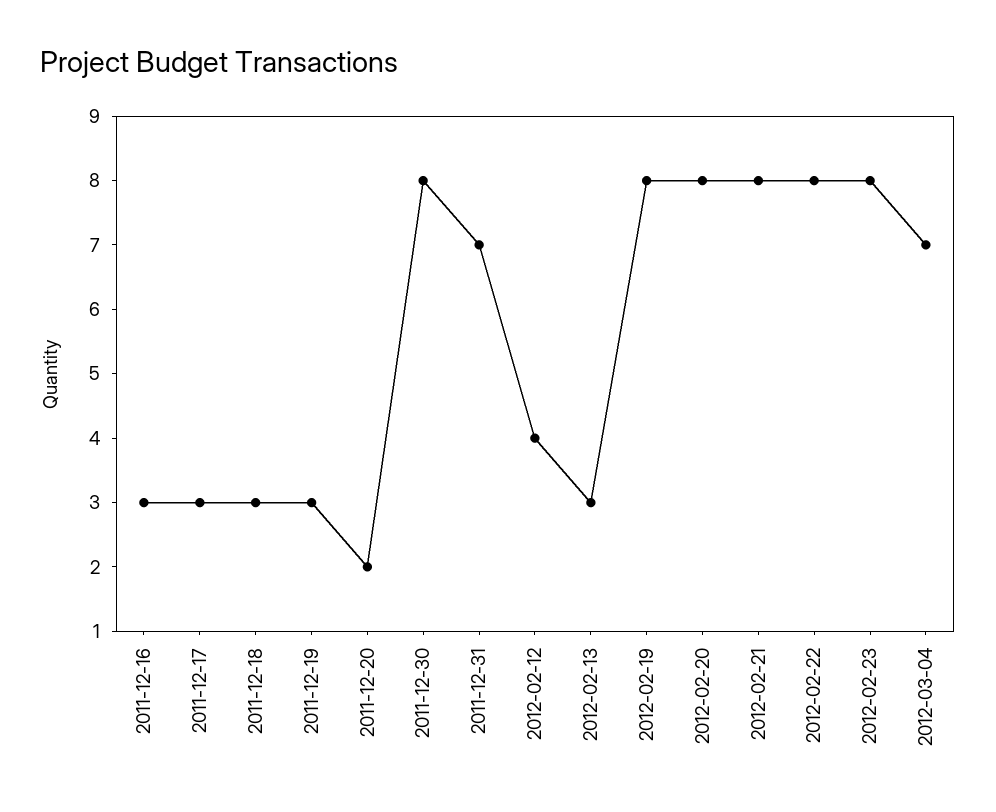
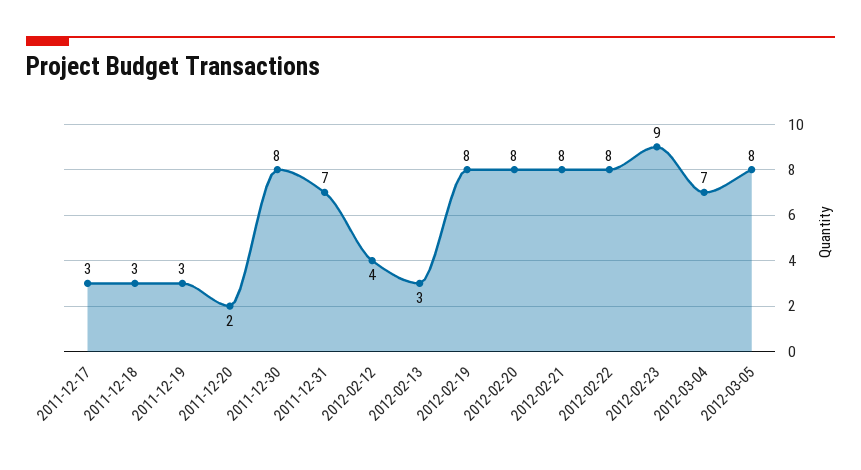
2011-12-16: 3 -> none
2012-02-23: 8 -> 9
2012-03-05: none -> 8

